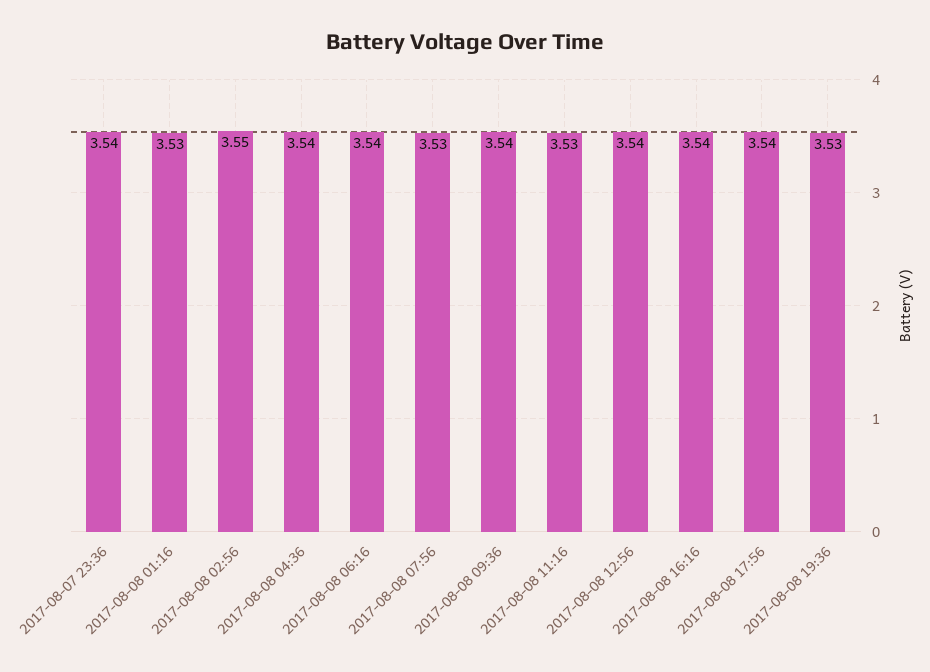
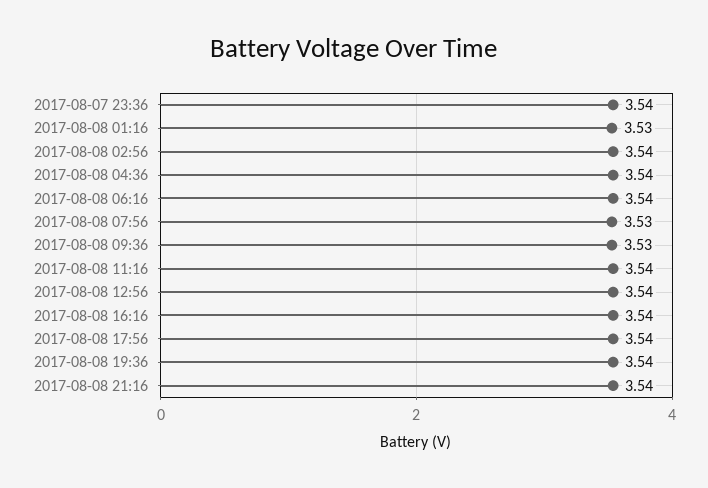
2017-08-08 02:56: 3.55 -> 3.54
2017-08-08 09:36: 3.54 -> 3.53
2017-08-08 11:16: 3.53 -> 3.54
2017-08-08 19:36: 3.53 -> 3.54
2017-08-08 21:16: none -> 3.54

